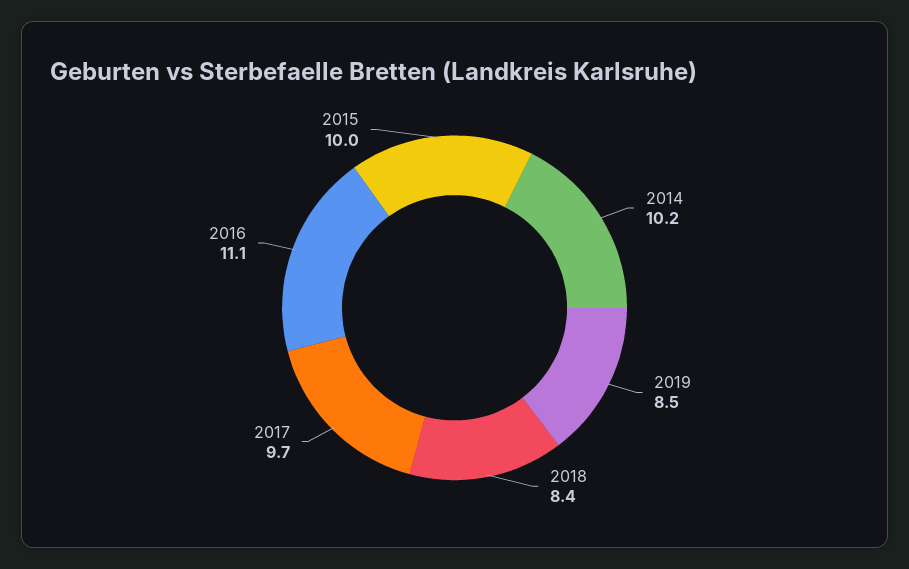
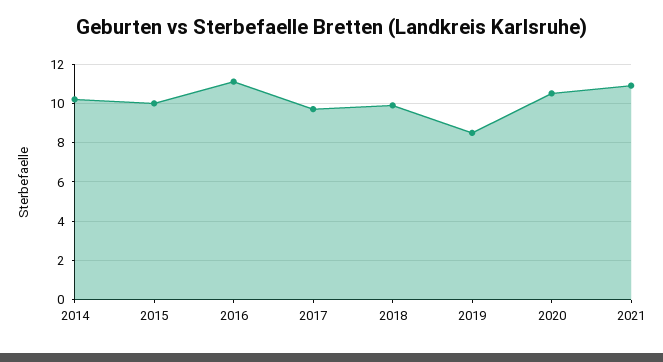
2018: 8.4 -> 10
2020: none -> 10.5
2021: none -> 11

